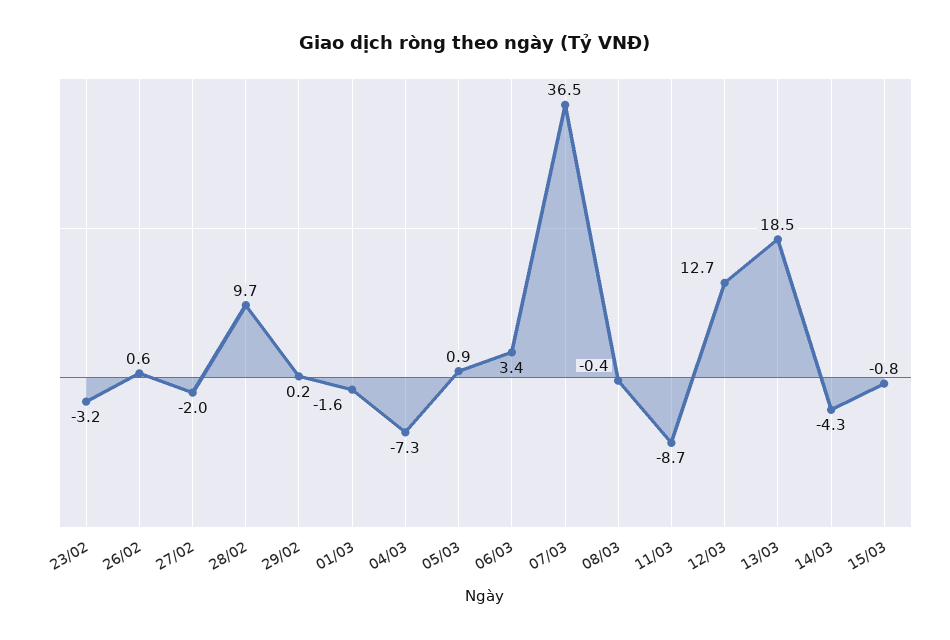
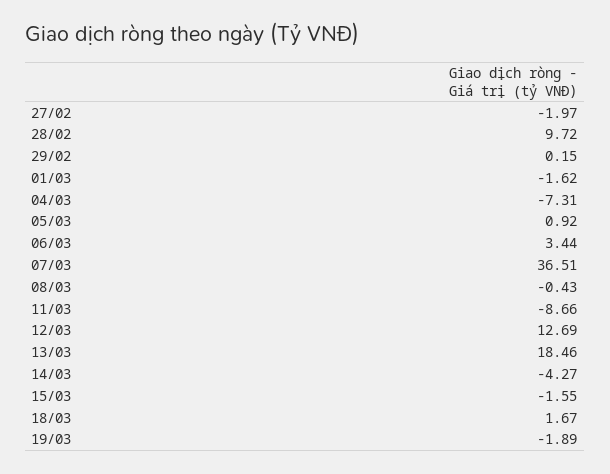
23/02: -3.2 -> none
26/02: 0.6 -> none
15/03: -0.8 -> -1.55
18/03: none -> 1.67
19/03: none -> -1.89

